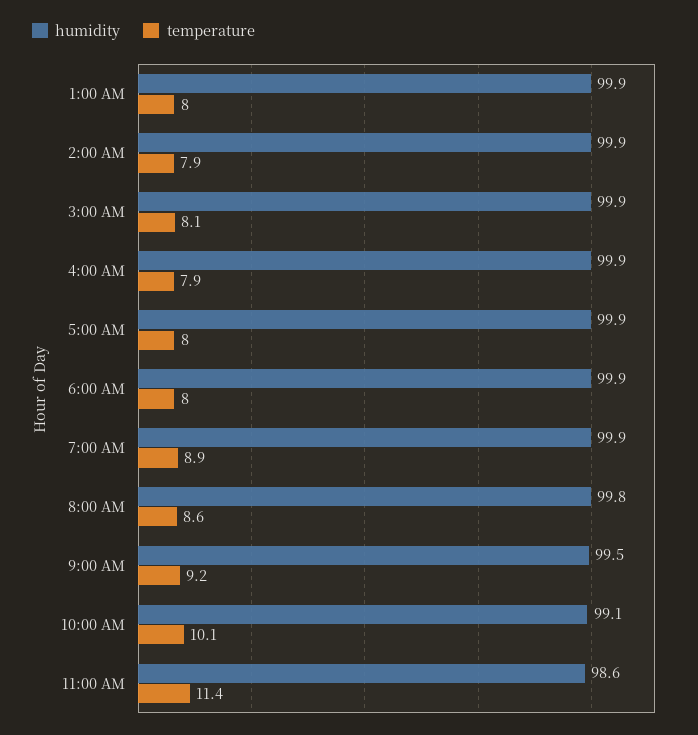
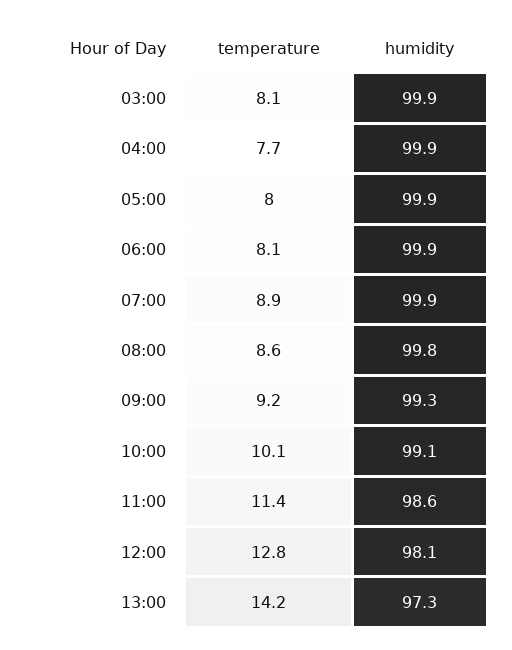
humidity, 1:00 AM: 99.9 -> none
temperature, 1:00 AM: 8 -> none
humidity, 2:00 AM: 99.9 -> none
temperature, 2:00 AM: 7.9 -> none
temperature, 4:00 AM: 7.9 -> 7.7
temperature, 6:00 AM: 8 -> 8.1
humidity, 9:00 AM: 99.5 -> 99.3
temperature, 12:00: none -> 12.8
humidity, 12:00: none -> 98.1
temperature, 13:00: none -> 14.2
humidity, 13:00: none -> 97.3

